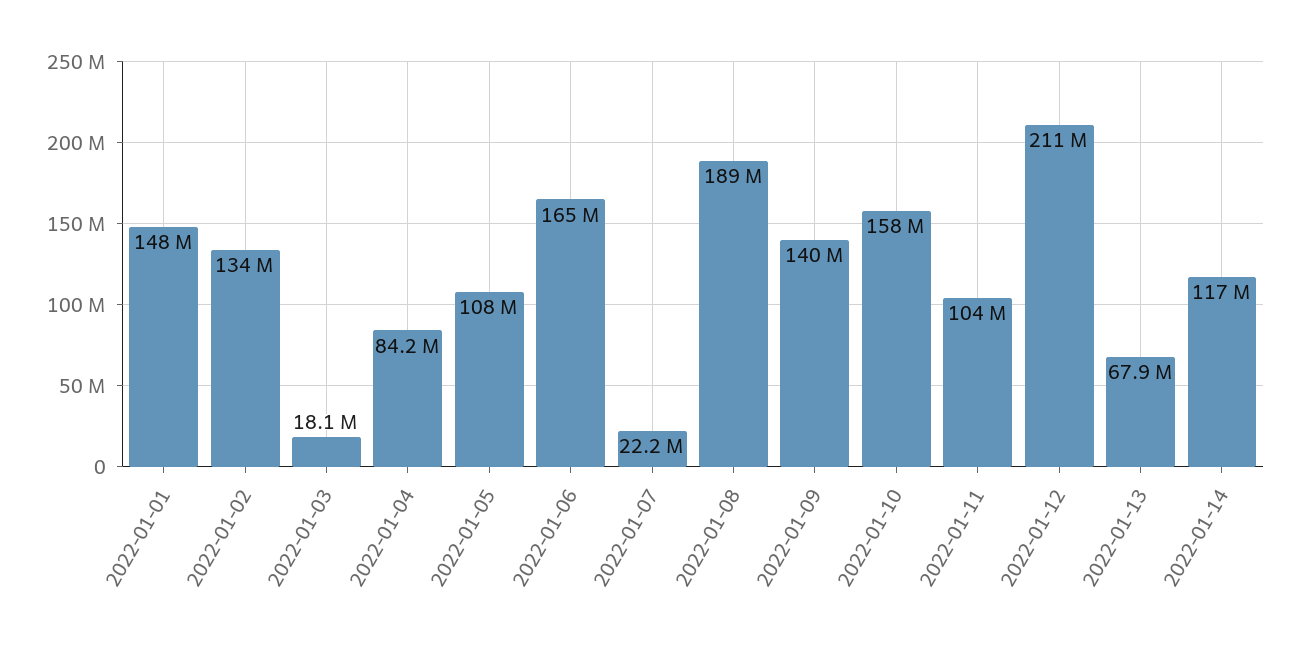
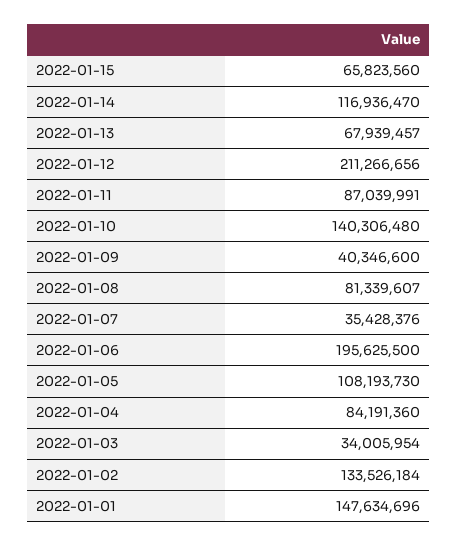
2022-01-03: 18100000 -> 34005954
2022-01-06: 165000000 -> 195625500
2022-01-07: 22200000 -> 35428376
2022-01-08: 189000000 -> 81339607
2022-01-09: 140000000 -> 40346600
2022-01-10: 158000000 -> 140306480
2022-01-11: 104000000 -> 87039991
2022-01-15: none -> 65823560

